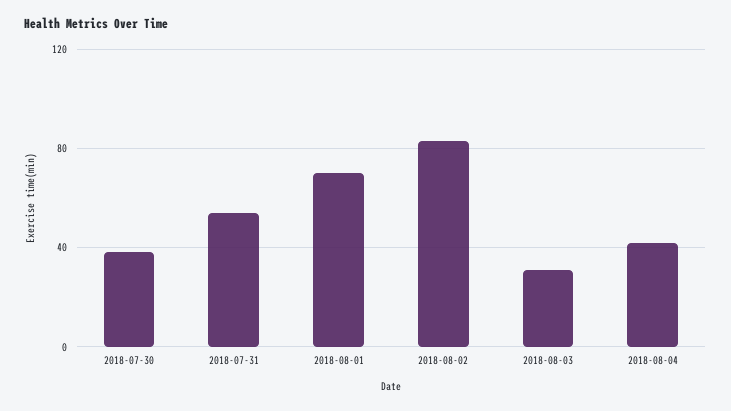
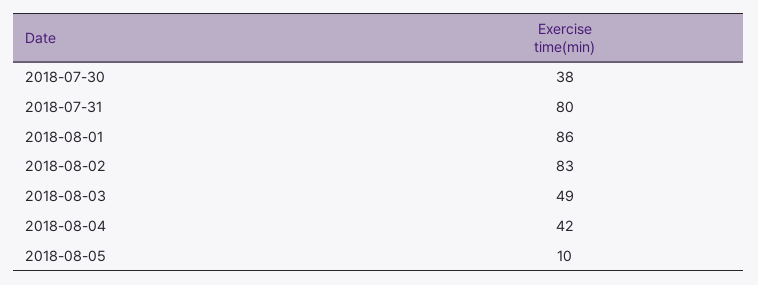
2018-07-31: 55 -> 80
2018-08-01: 70 -> 86
2018-08-03: 30 -> 49
2018-08-05: none -> 10

